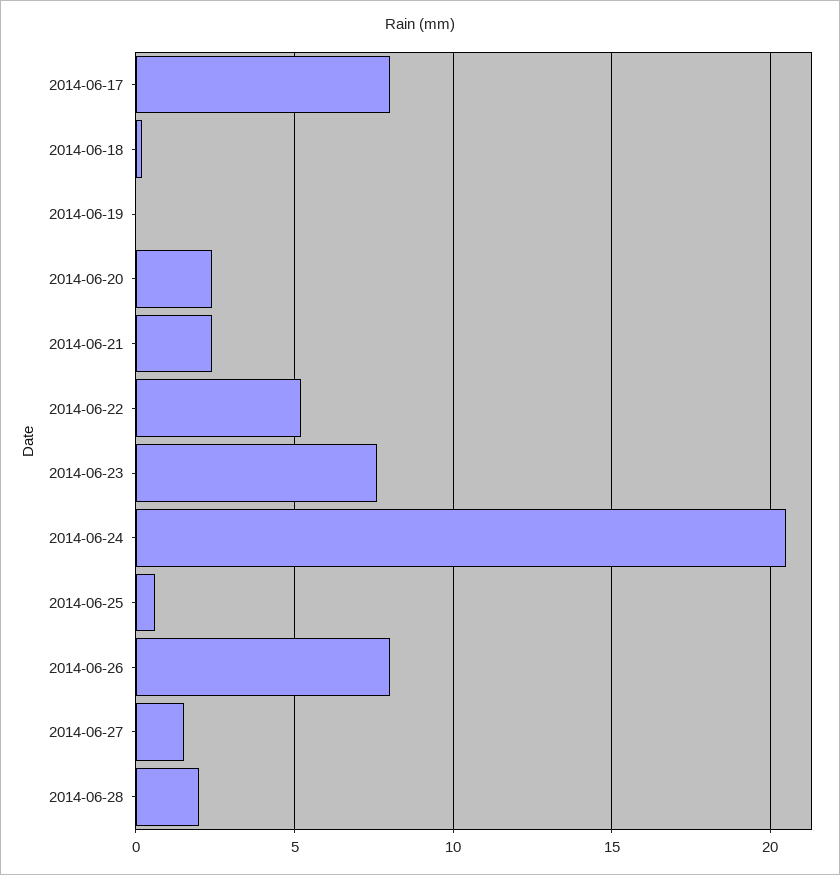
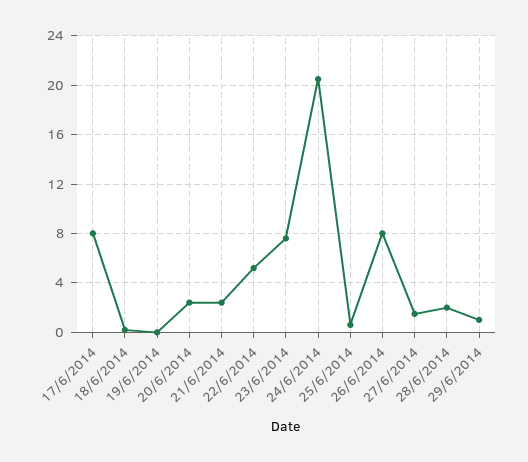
29/6/2014: none -> 1

